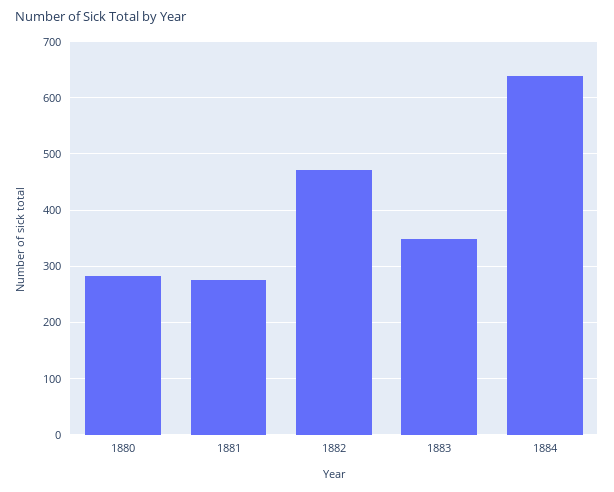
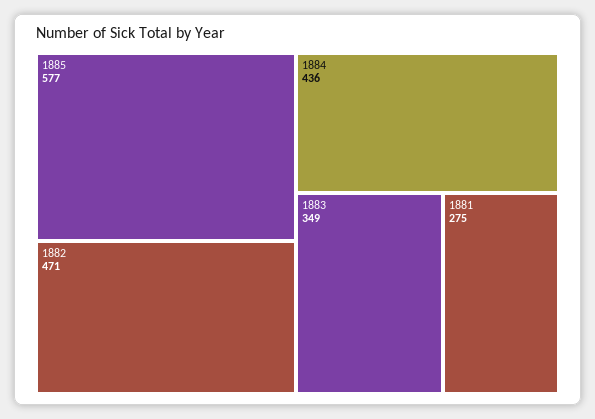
1880: 280 -> none
1884: 640 -> 436
1885: none -> 577

